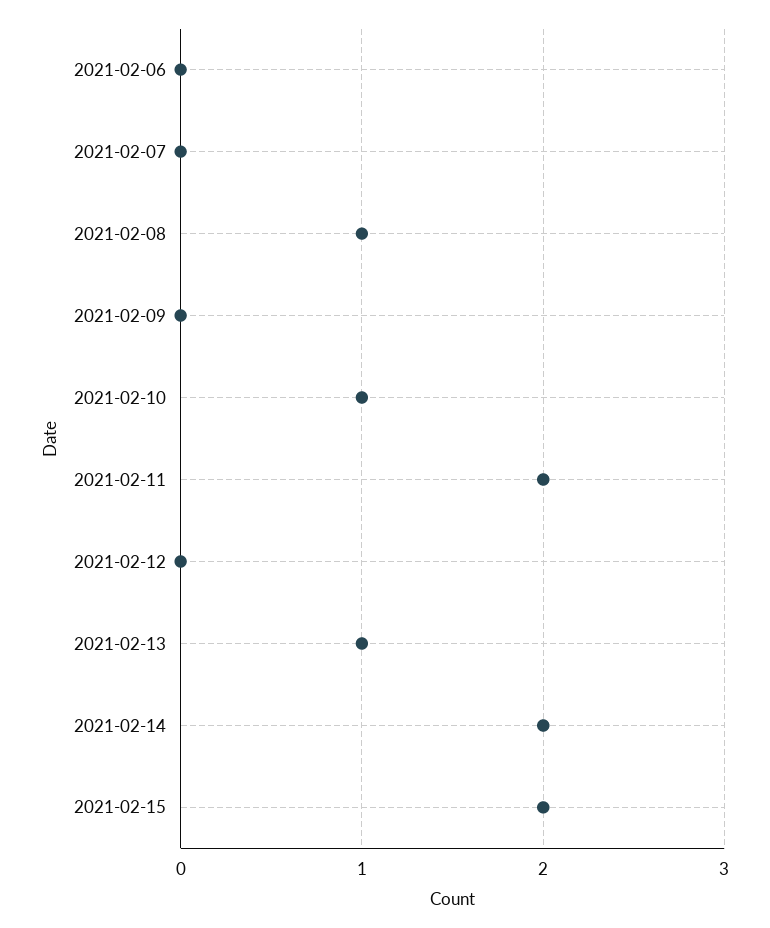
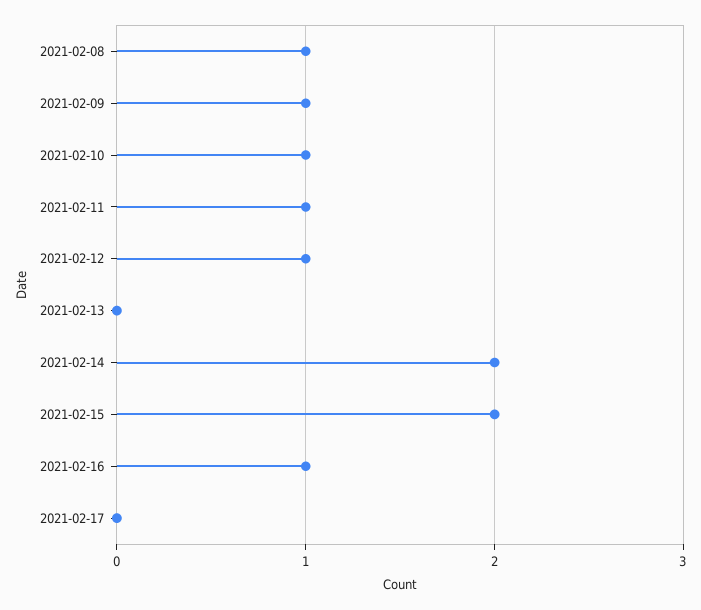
2021-02-06: 0 -> none
2021-02-07: 0 -> none
2021-02-09: 0 -> 1
2021-02-11: 2 -> 1
2021-02-12: 0 -> 1
2021-02-13: 1 -> 0
2021-02-16: none -> 1
2021-02-17: none -> 0

